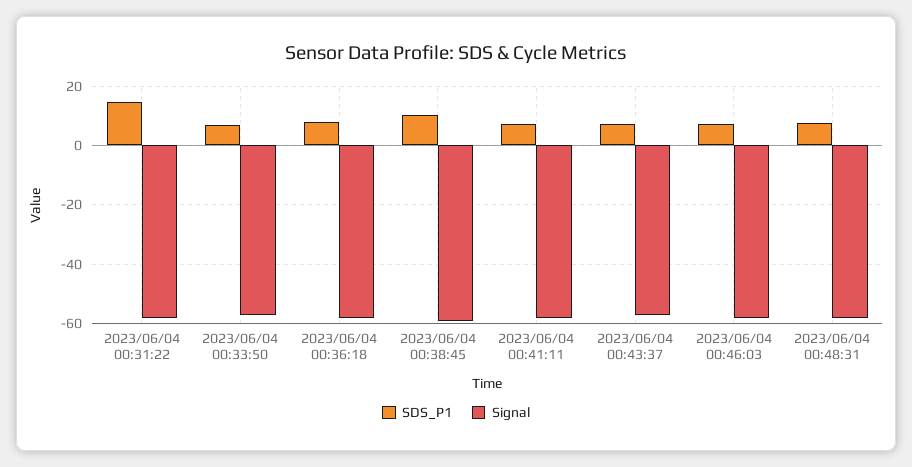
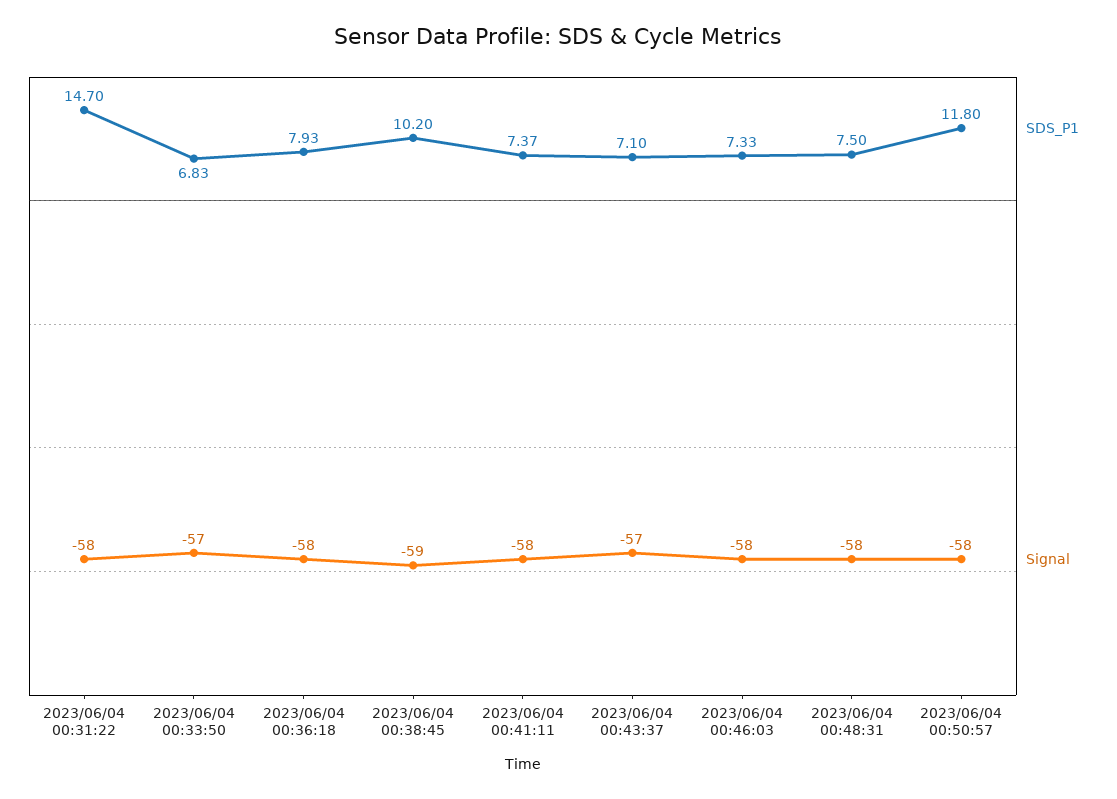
SDS_P1, 2023/06/04 00:50:57: none -> 11.8
Signal, 2023/06/04 00:50:57: none -> -58

